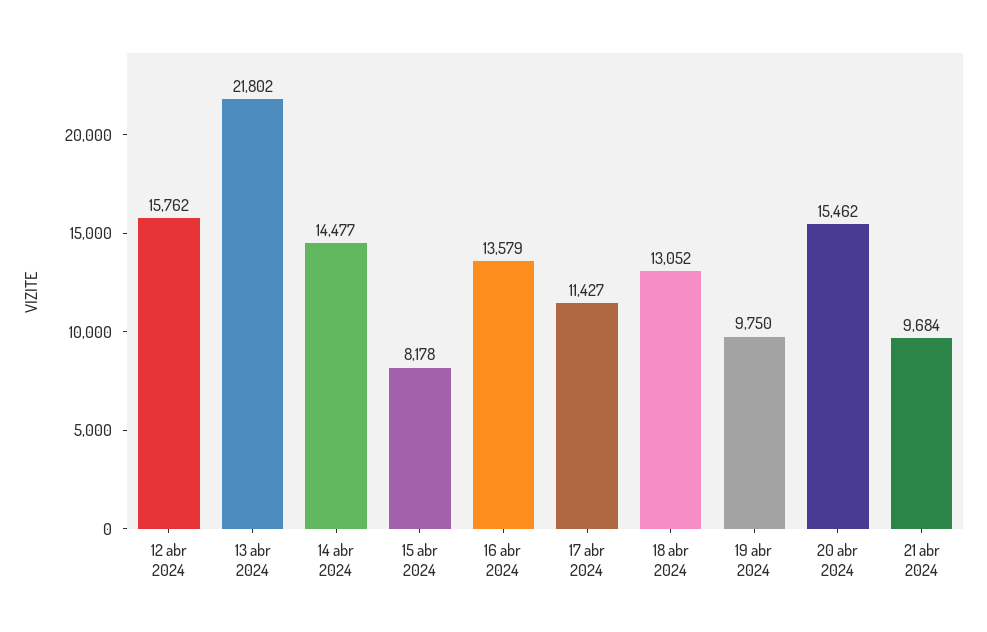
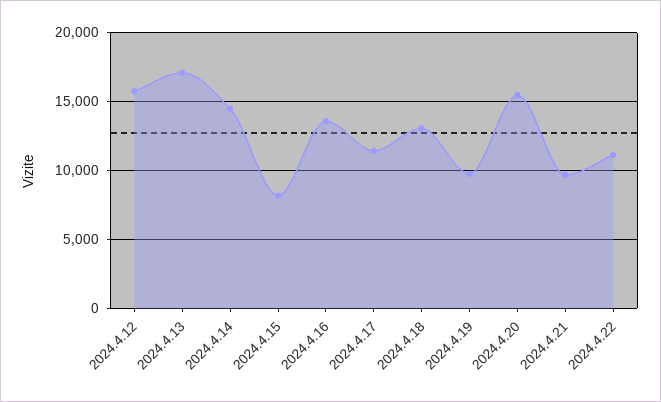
13 abr 2024: 21802 -> 17000
2024.4.22: none -> 11000

